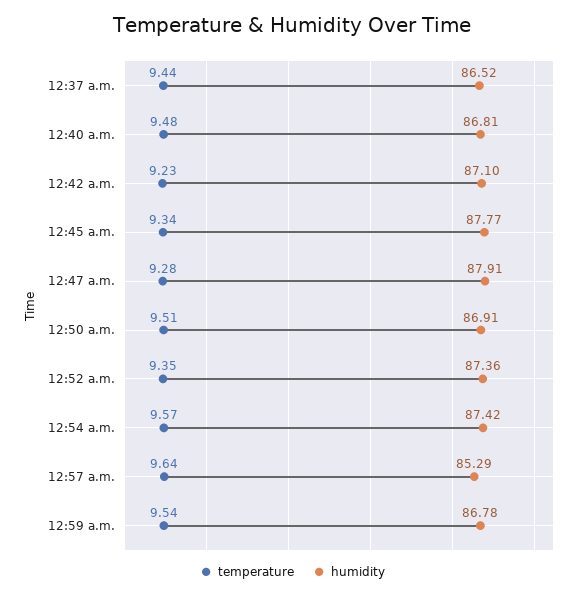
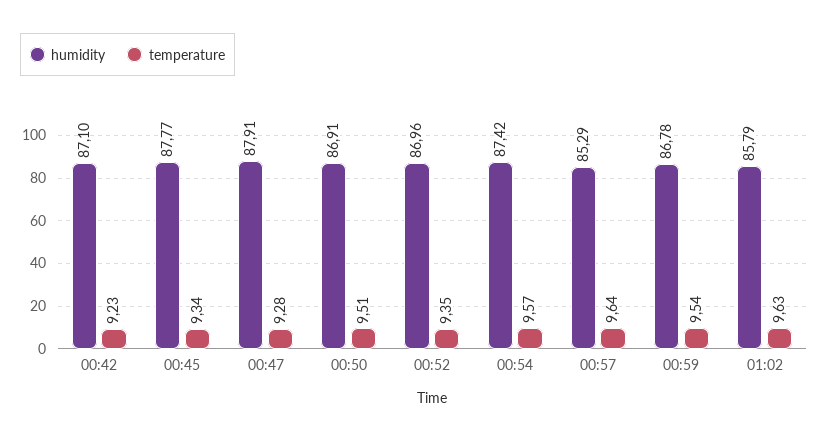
temperature, 12:37 a.m.: 9.44 -> none
humidity, 12:37 a.m.: 86.52 -> none
temperature, 12:40 a.m.: 9.48 -> none
humidity, 12:40 a.m.: 86.81 -> none
humidity, 12:52 a.m.: 87.36 -> 86.96
humidity, 01:02: none -> 85.79
temperature, 01:02: none -> 9.63

